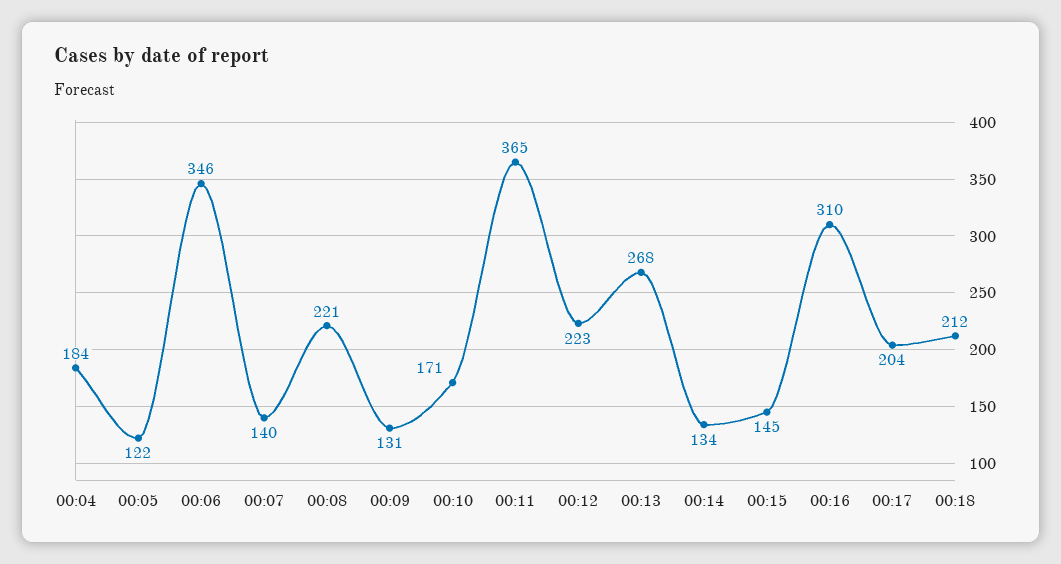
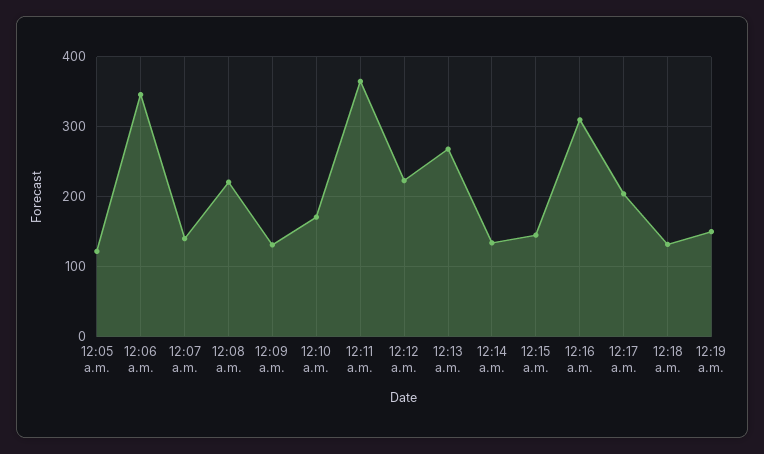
00:04: 184 -> none
00:18: 212 -> 130
12:19 a.m.: none -> 150

